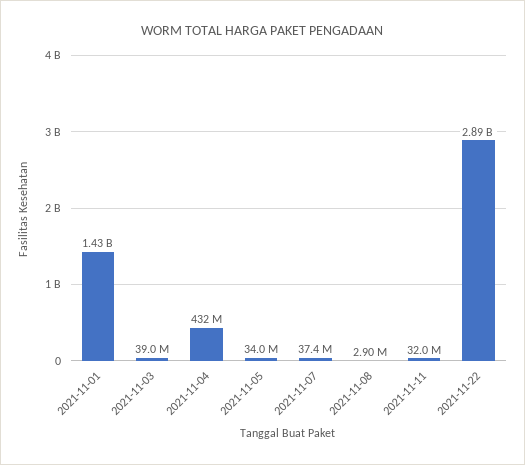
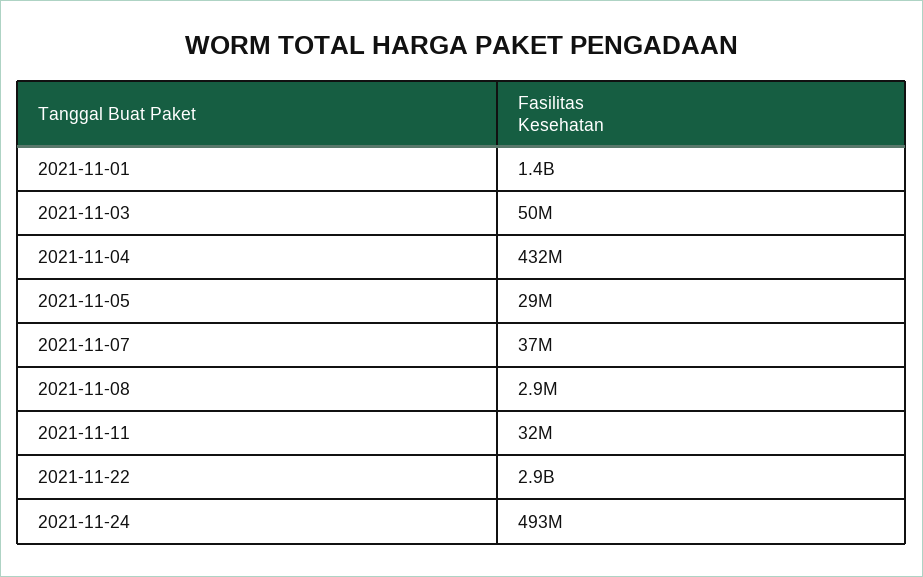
2021-11-03: 39000000 -> 50000000
2021-11-05: 34000000 -> 29000000
2021-11-24: none -> 493000000

